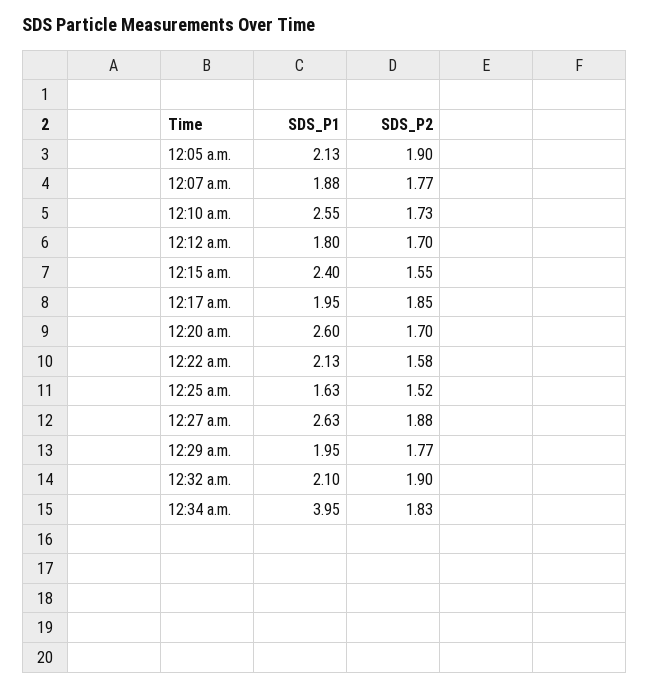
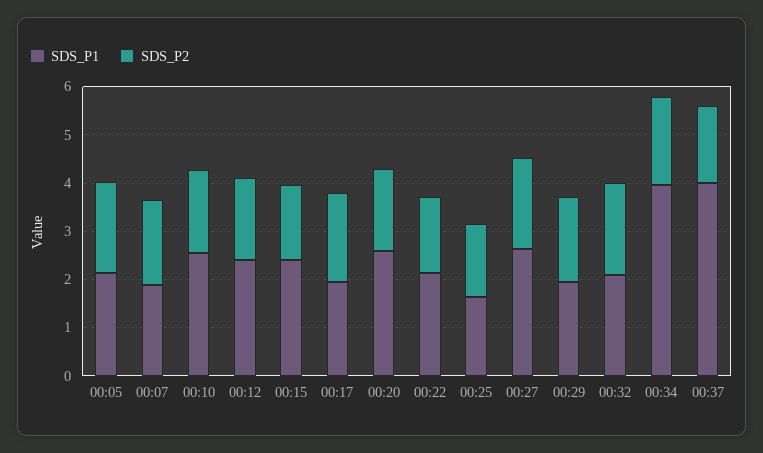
SDS_P1, 12:12 a.m.: 1.8 -> 2.4
SDS_P1, 00:37: none -> 4
SDS_P2, 00:37: none -> 1.6

